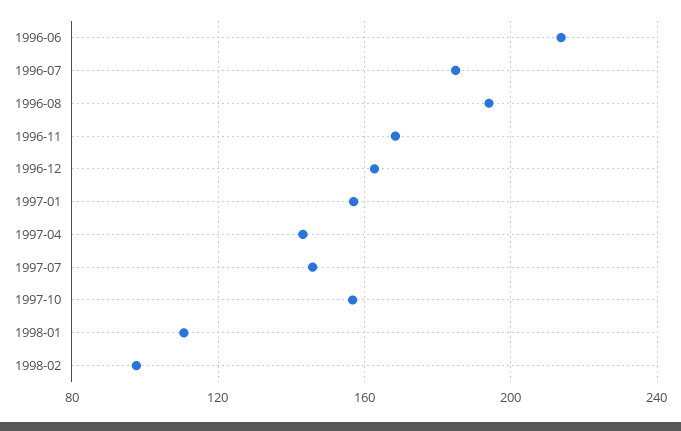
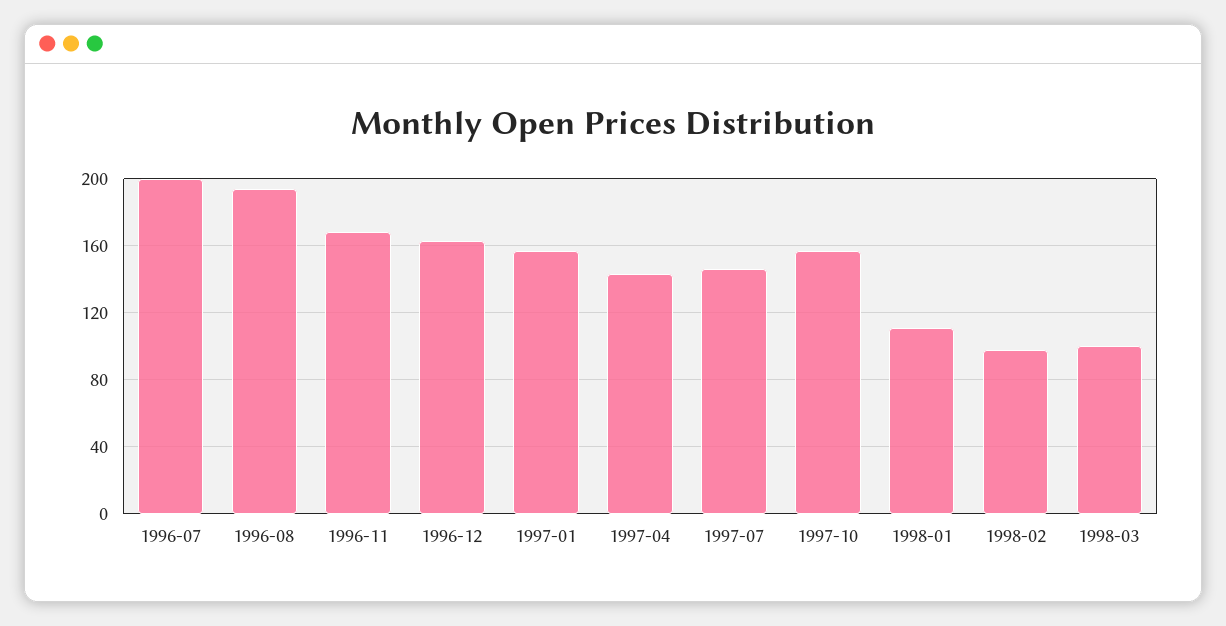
1996-06: 215 -> none
1996-07: 185 -> 200
1998-03: none -> 100

